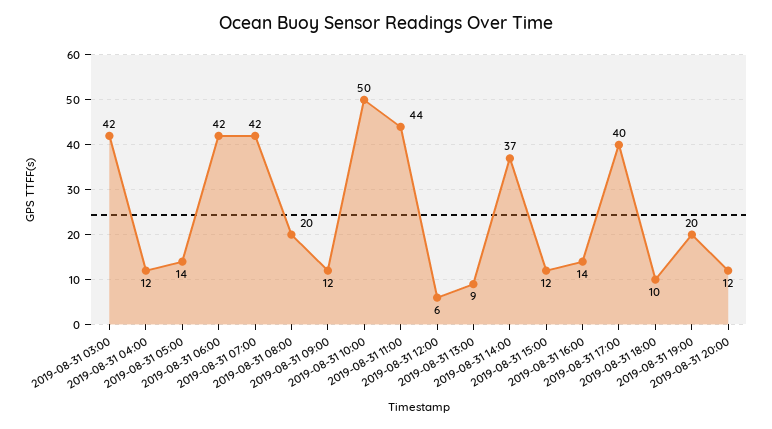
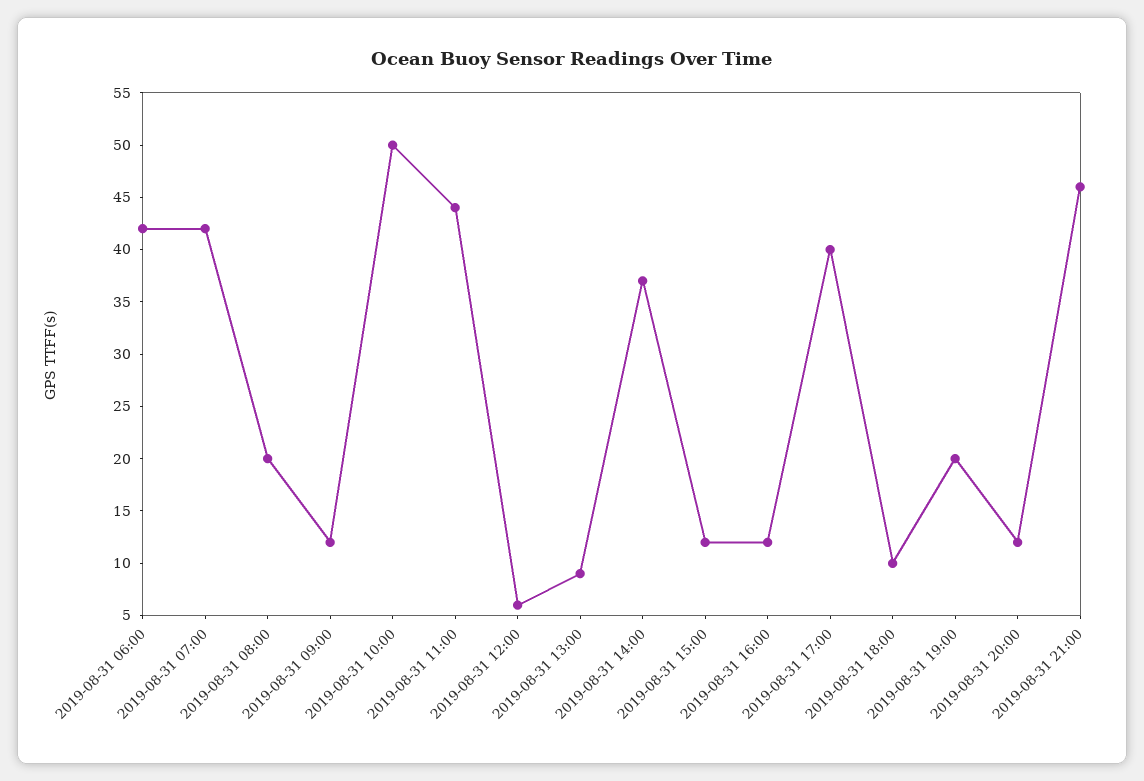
2019-08-31 03:00: 42 -> none
2019-08-31 04:00: 12 -> none
2019-08-31 05:00: 14 -> none
2019-08-31 16:00: 14 -> 12
2019-08-31 21:00: none -> 46

